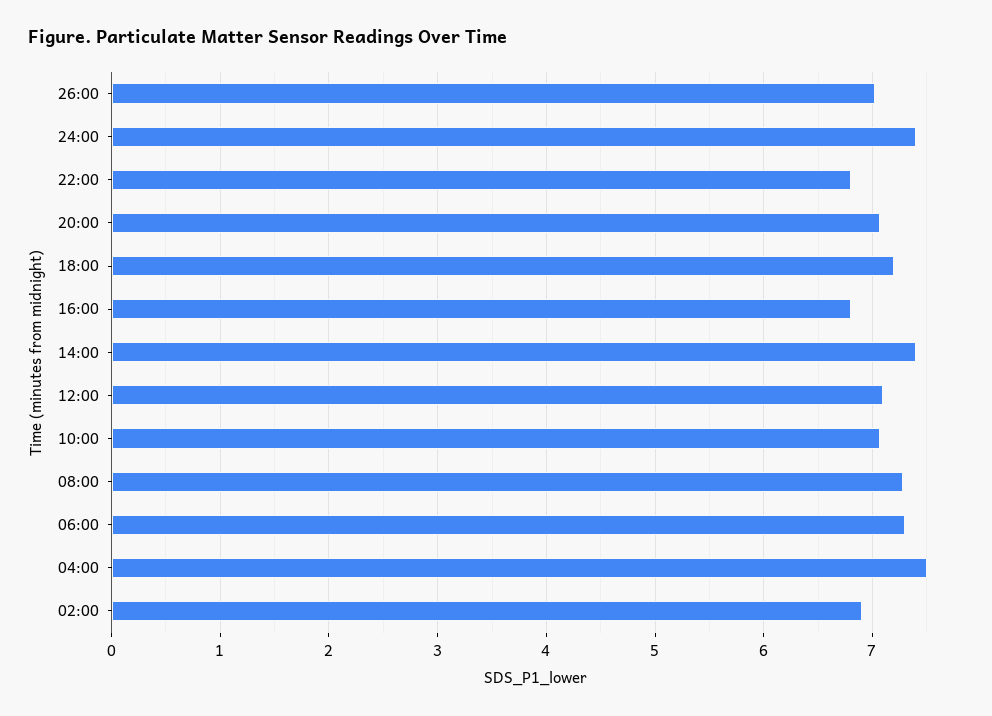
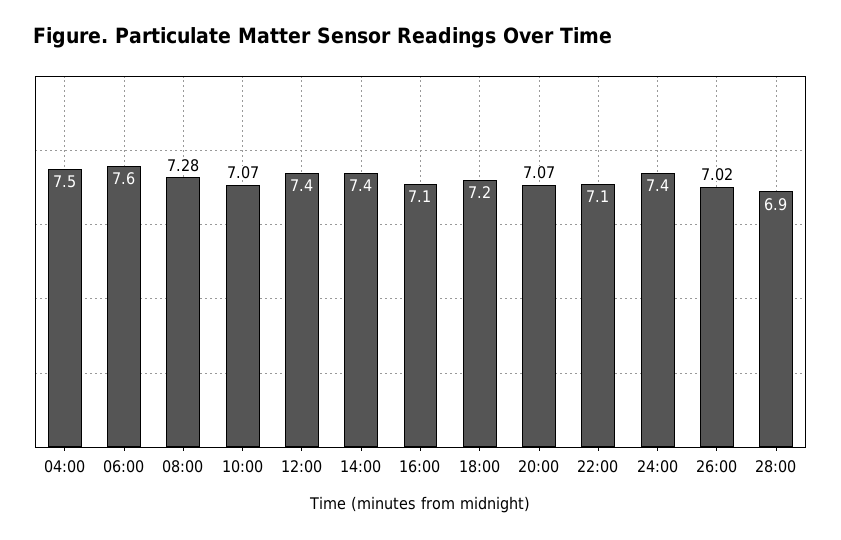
22:00: 6.8 -> 7.1
16:00: 6.8 -> 7.1
12:00: 7.1 -> 7.4
06:00: 7.3 -> 7.6
02:00: 6.9 -> none
28:00: none -> 6.9

